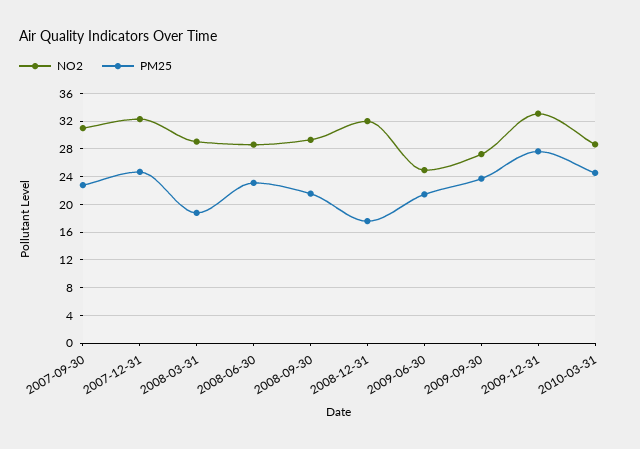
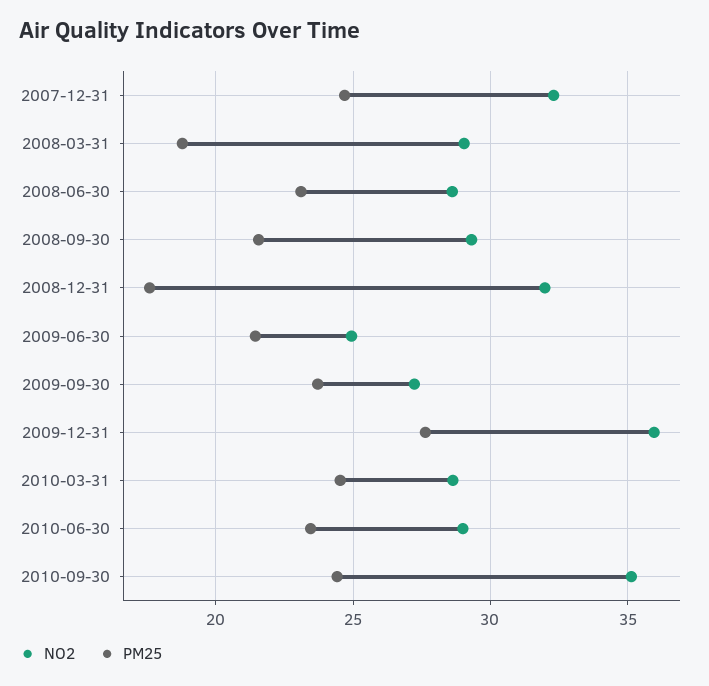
NO2, 2007-09-30: 31 -> none
PM25, 2007-09-30: 23 -> none
NO2, 2009-12-31: 33 -> 36
NO2, 2010-06-30: none -> 29
PM25, 2010-06-30: none -> 23.5
NO2, 2010-09-30: none -> 35
PM25, 2010-09-30: none -> 24.5

